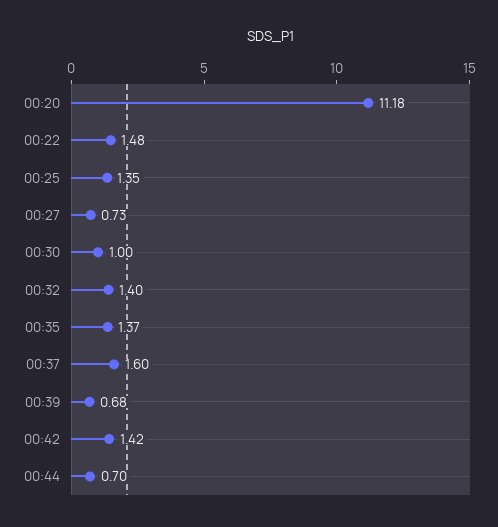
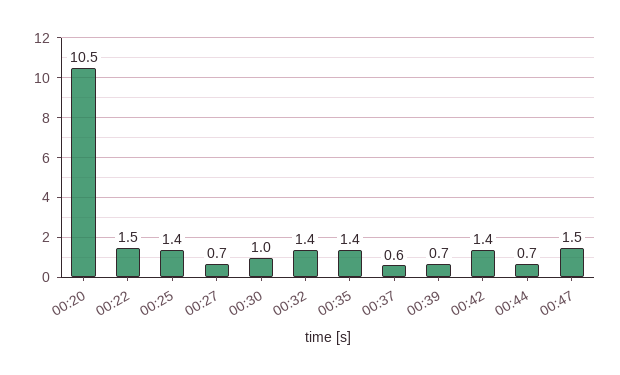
00:20: 11.18 -> 10.5
00:37: 1.6 -> 0.6
00:47: none -> 1.5

